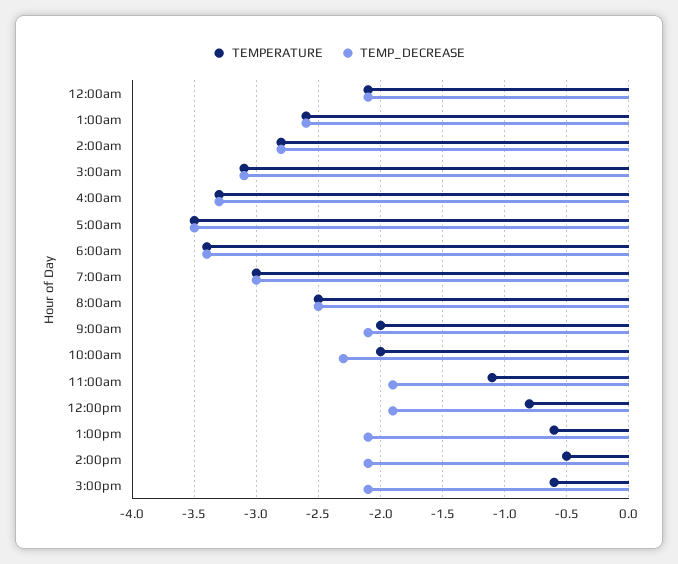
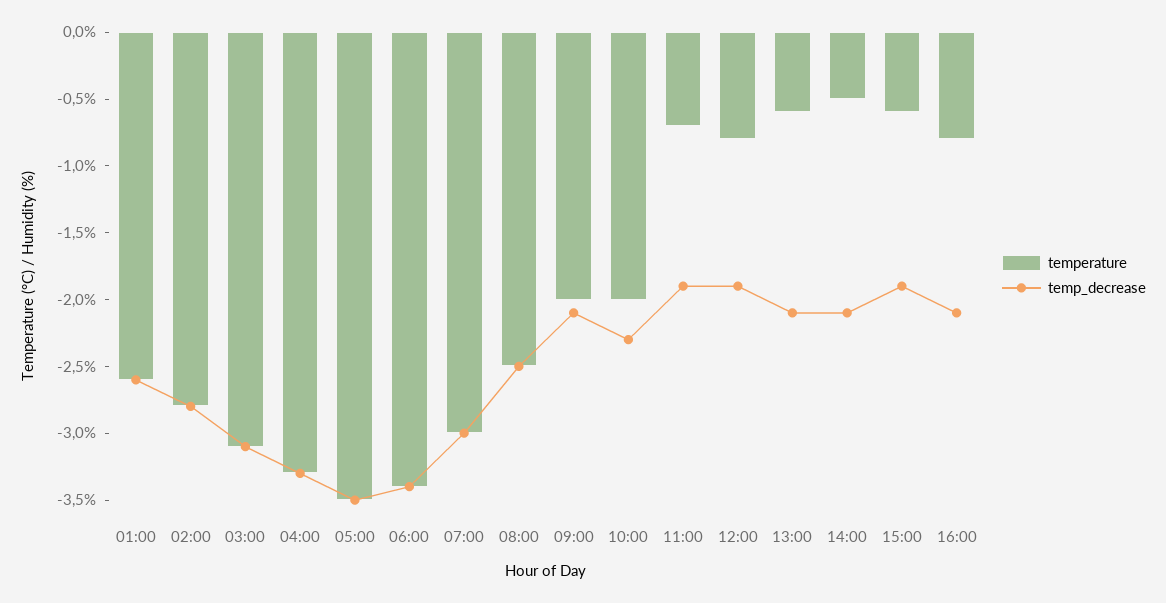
TEMPERATURE, 12:00am: -2.1 -> none
TEMP_DECREASE, 12:00am: -2.1 -> none
TEMPERATURE, 11:00am: -1.1 -> -0.7
TEMP_DECREASE, 3:00pm: -2.1 -> -1.9
TEMPERATURE, 16:00: none -> -0.8
TEMP_DECREASE, 16:00: none -> -2.1

